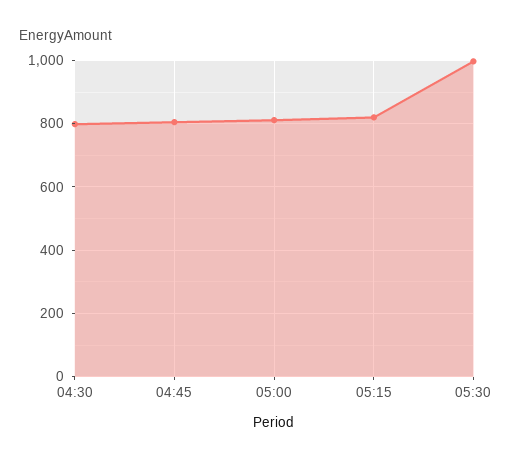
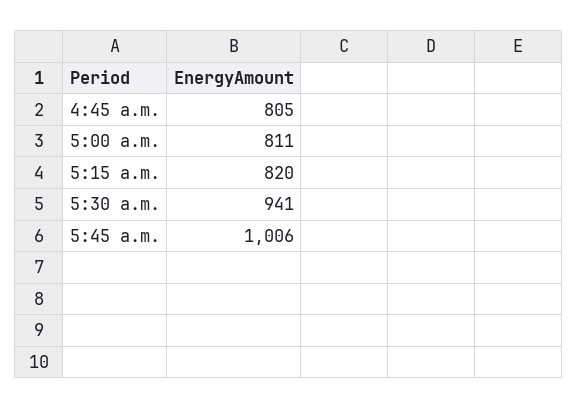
04:30: 800 -> none
05:30: 1000 -> 941
5:45 a.m.: none -> 1006

